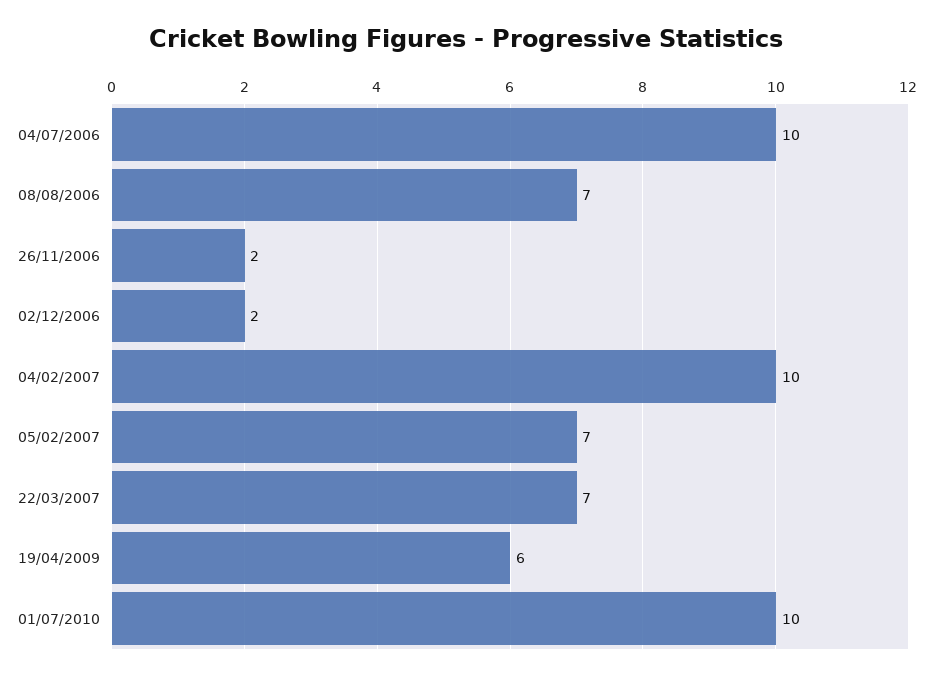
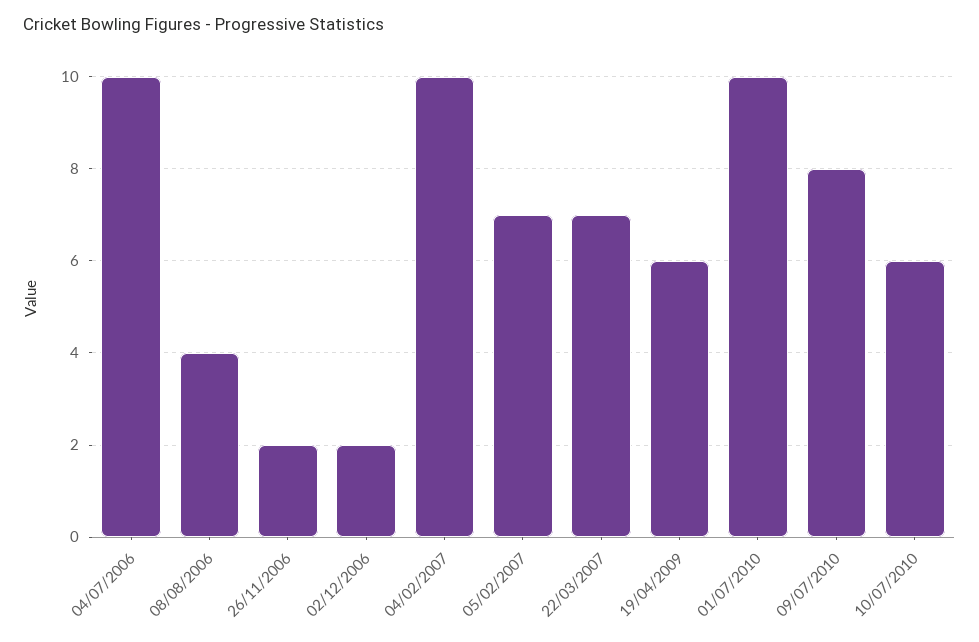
08/08/2006: 7 -> 4
09/07/2010: none -> 8
10/07/2010: none -> 6

